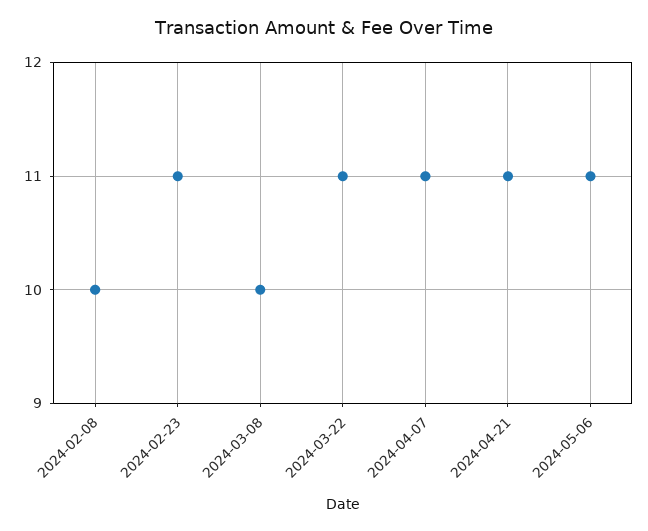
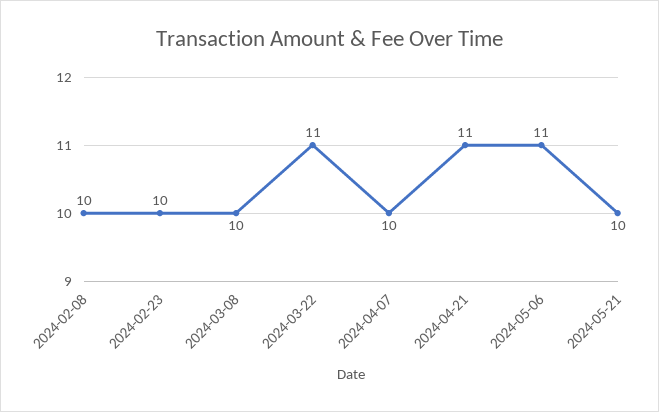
2024-02-23: 11 -> 10
2024-04-07: 11 -> 10
2024-05-21: none -> 10

